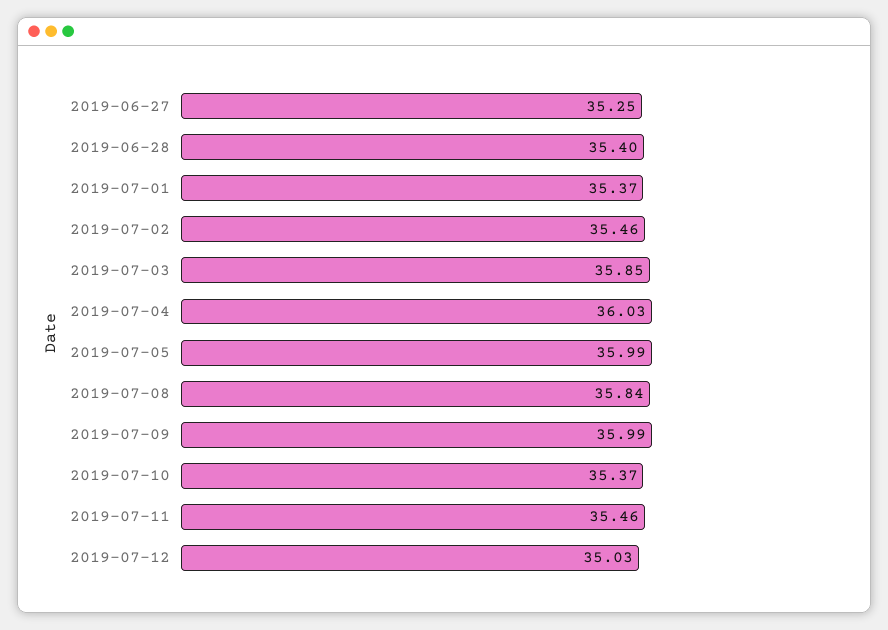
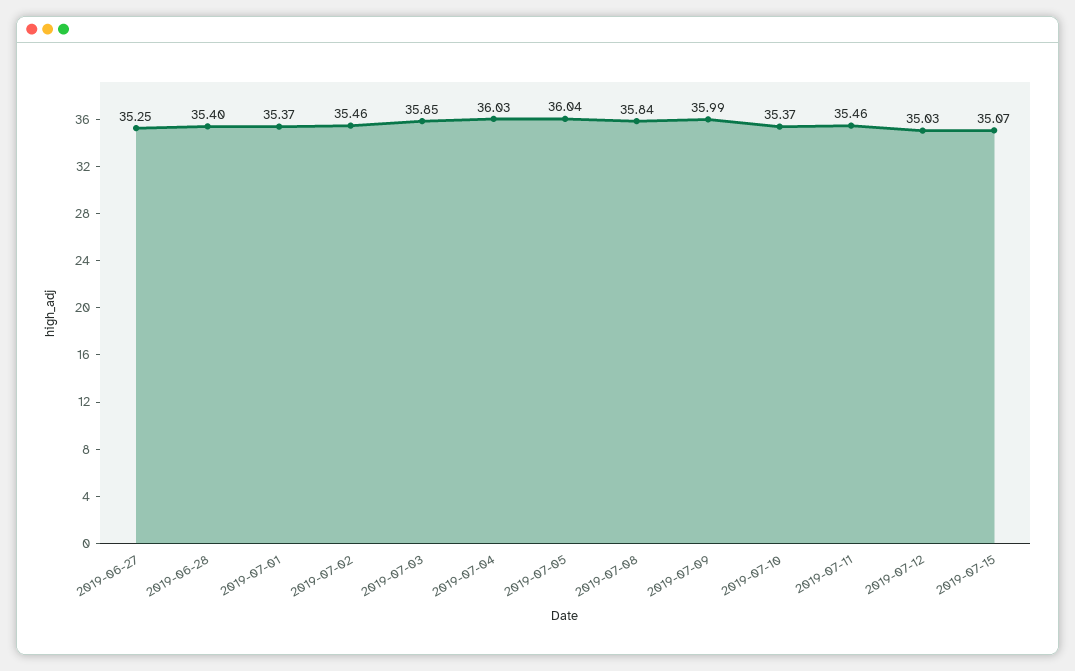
2019-07-05: 35.99 -> 36.04
2019-07-15: none -> 35.07

